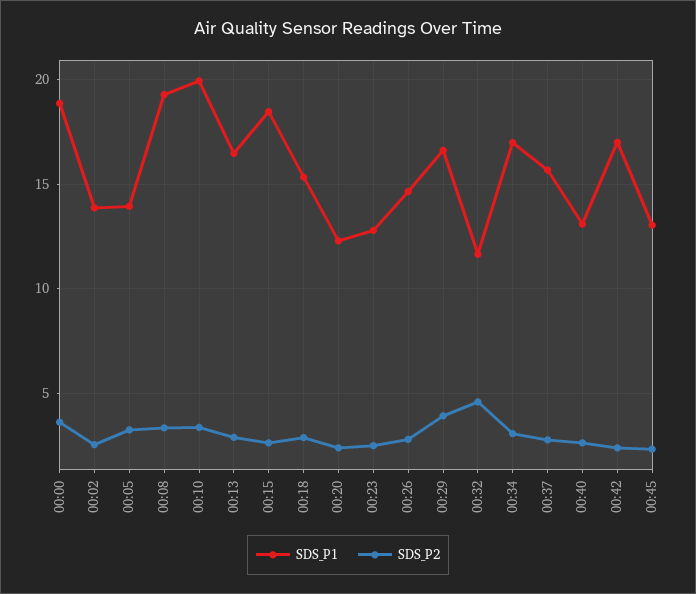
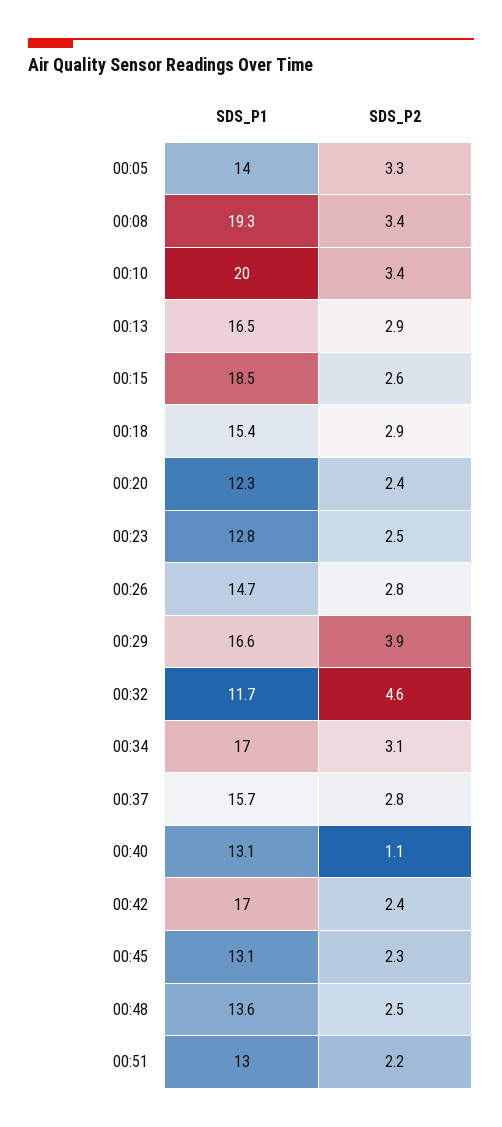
SDS_P1, 00:00: 19 -> none
SDS_P2, 00:00: 3.5 -> none
SDS_P1, 00:02: 14 -> none
SDS_P2, 00:02: 2.5 -> none
SDS_P2, 00:40: 2.5 -> 1.1
SDS_P1, 00:48: none -> 13.6
SDS_P2, 00:48: none -> 2.5
SDS_P1, 00:51: none -> 13
SDS_P2, 00:51: none -> 2.2

